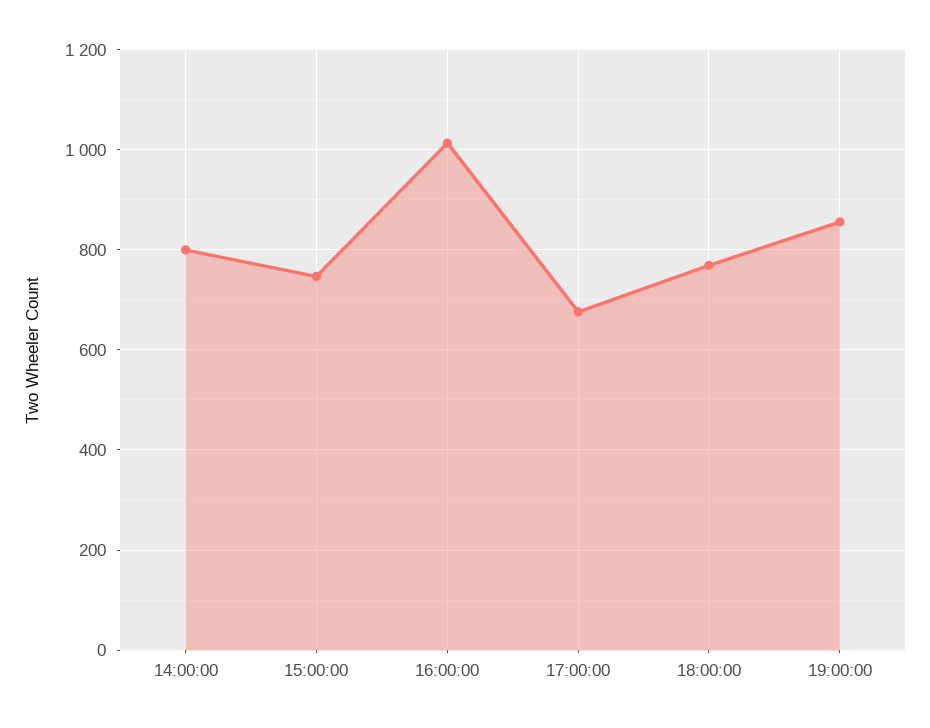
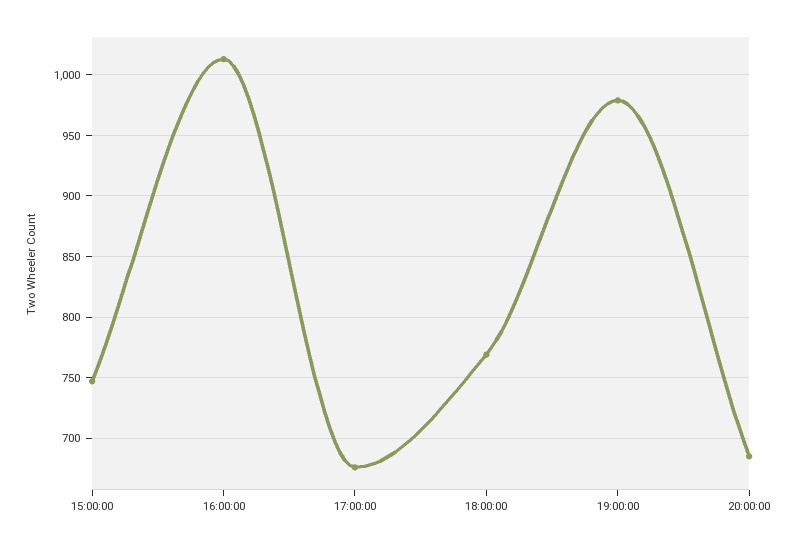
14:00:00: 800 -> none
19:00:00: 860 -> 980
20:00:00: none -> 685

